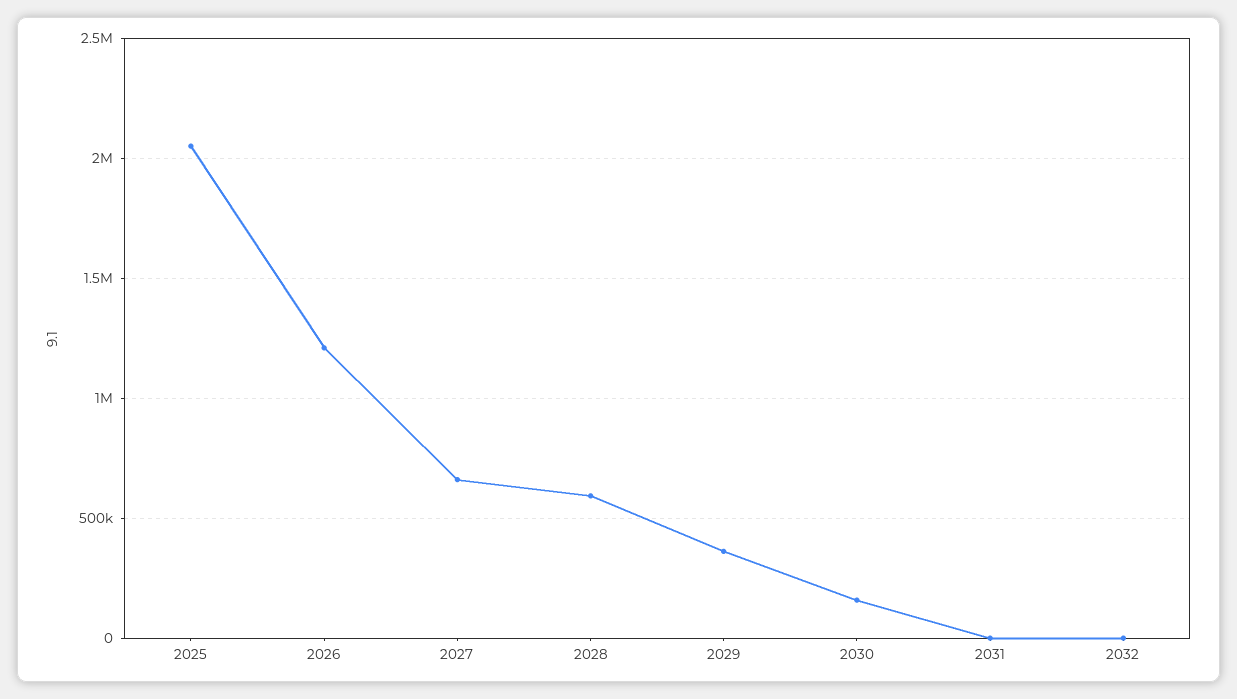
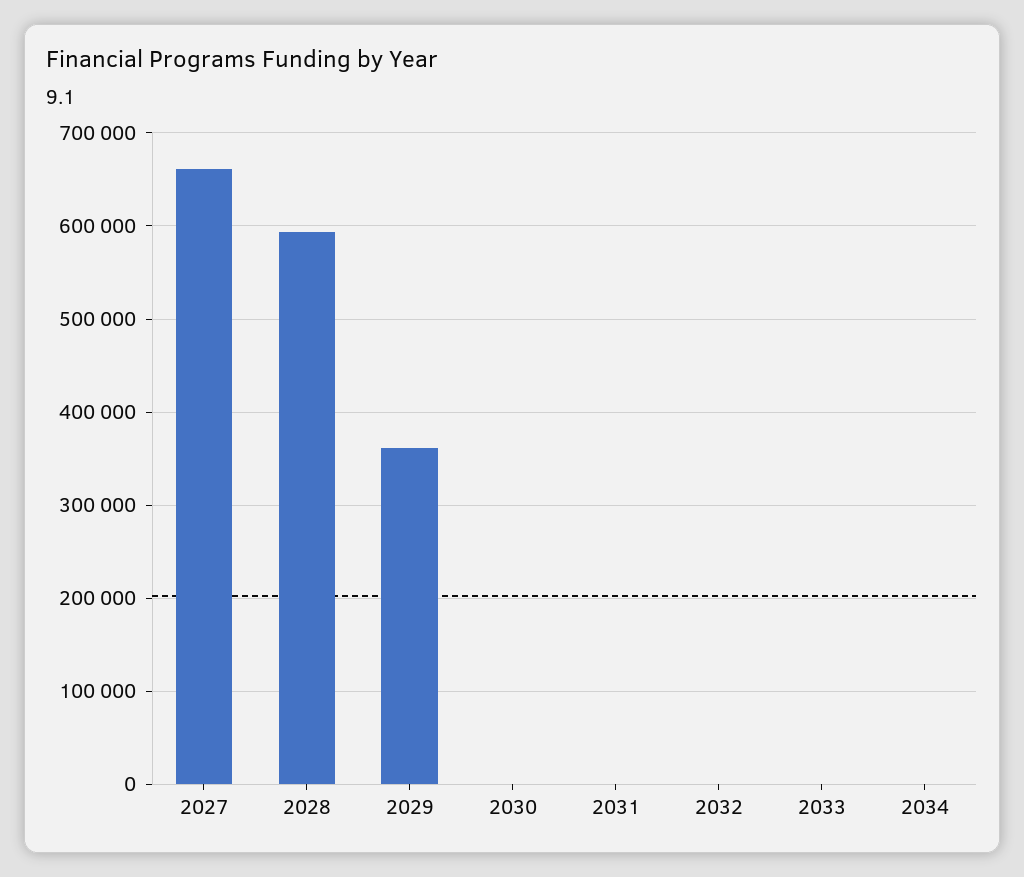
2025: 2050000 -> none
2026: 1200000 -> none
2030: 150000 -> 0
2033: none -> 0
2034: none -> 0

